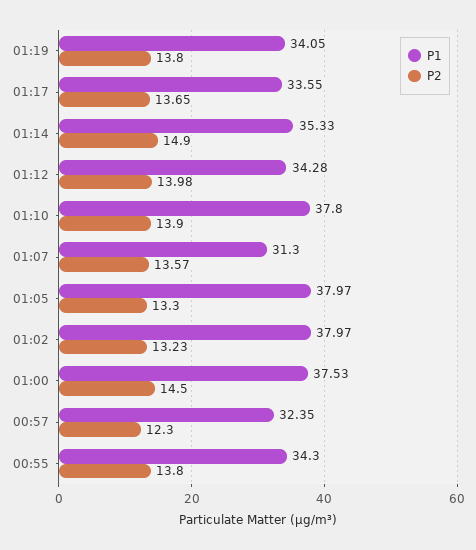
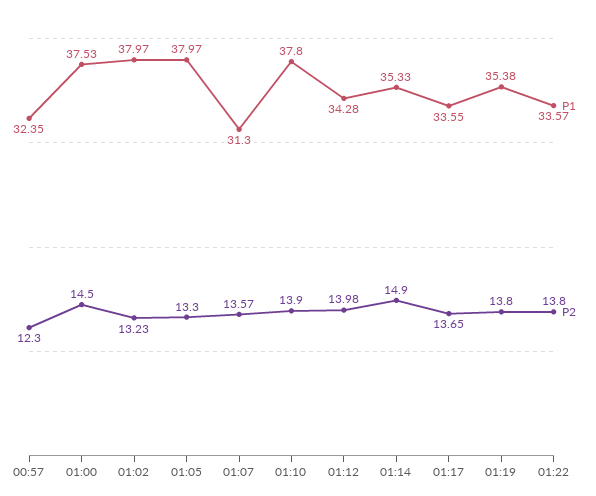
P1, 01:19: 34.05 -> 35.38
P1, 00:55: 34.3 -> none
P2, 00:55: 13.8 -> none
P1, 01:22: none -> 33.57
P2, 01:22: none -> 13.8

